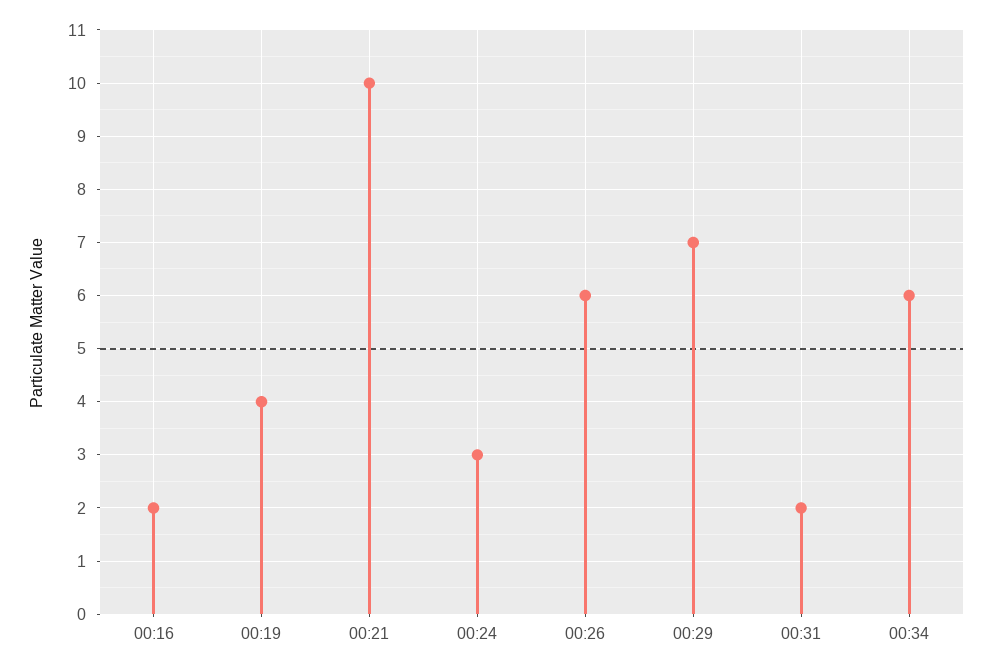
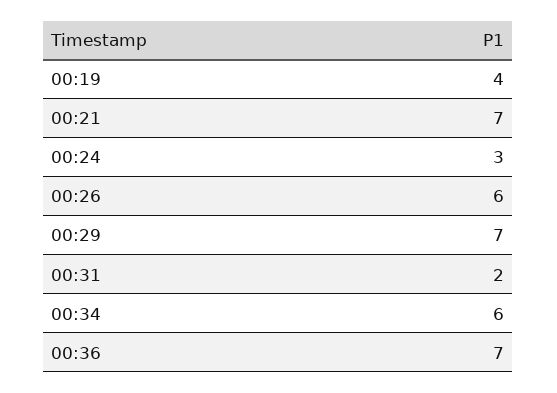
00:16: 2 -> none
00:21: 10 -> 7
00:36: none -> 7

